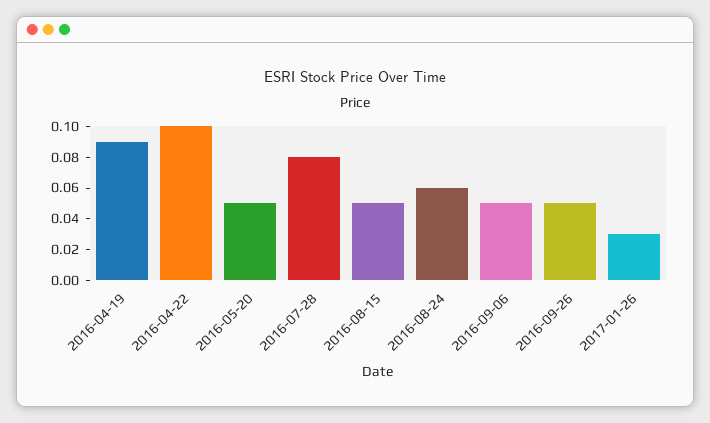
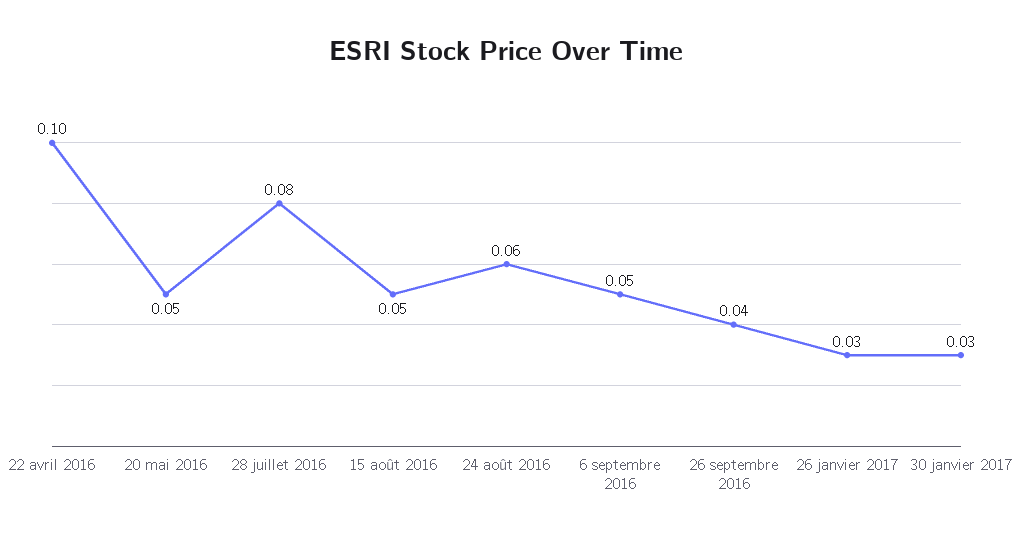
2016-04-19: 0.09 -> none
2016-09-26: 0.05 -> 0.04
30 janvier 2017: none -> 0.03

